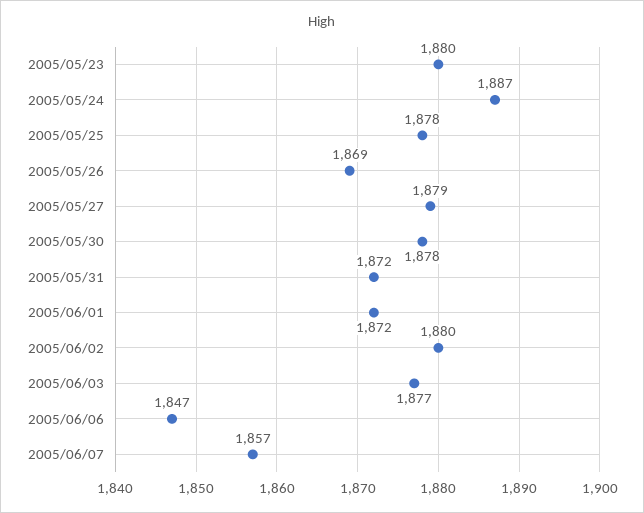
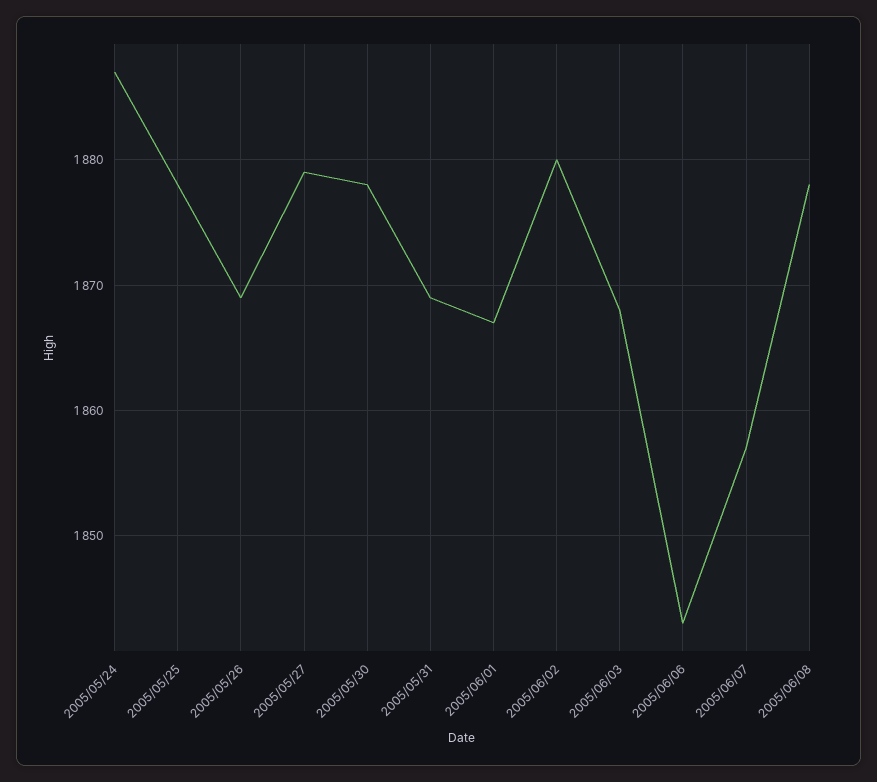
2005/05/23: 1880 -> none
2005/05/31: 1872 -> 1869
2005/06/01: 1872 -> 1867
2005/06/03: 1877 -> 1868
2005/06/06: 1847 -> 1843
2005/06/08: none -> 1878

